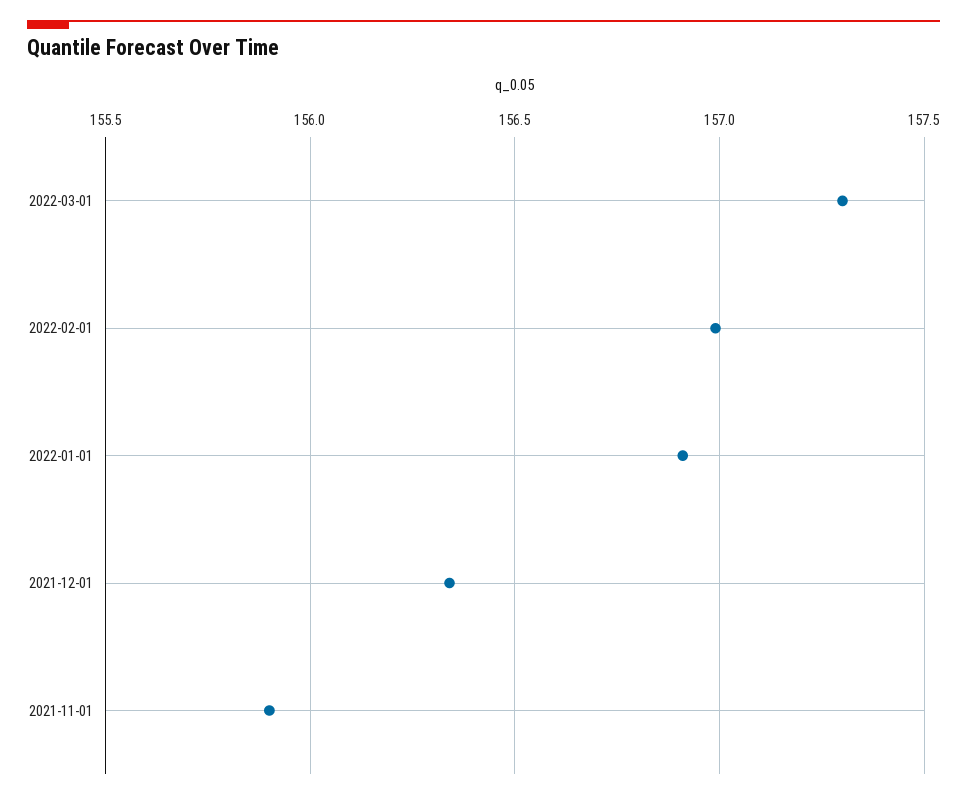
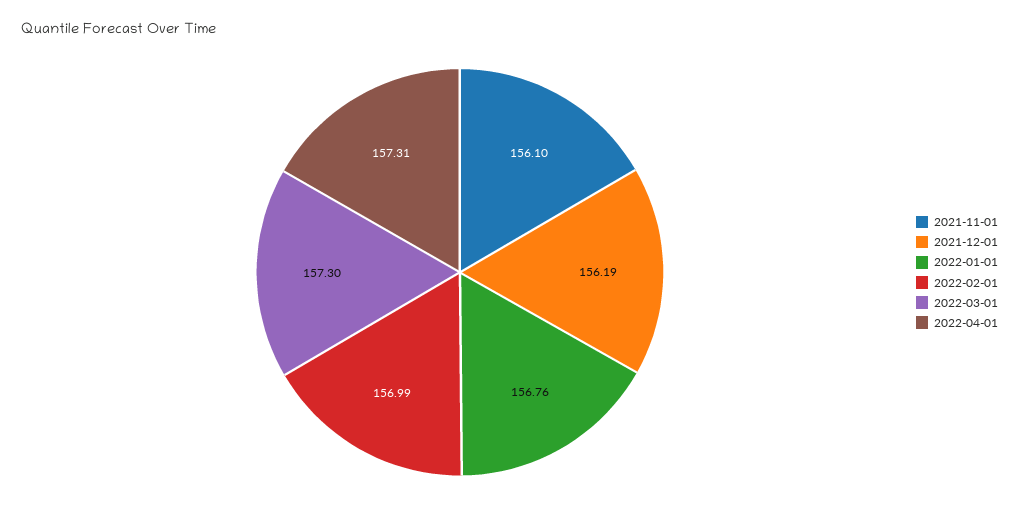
2022-01-01: 156.9 -> 156.76
2021-12-01: 156.35 -> 156.19
2021-11-01: 155.9 -> 156.1
2022-04-01: none -> 157.31

